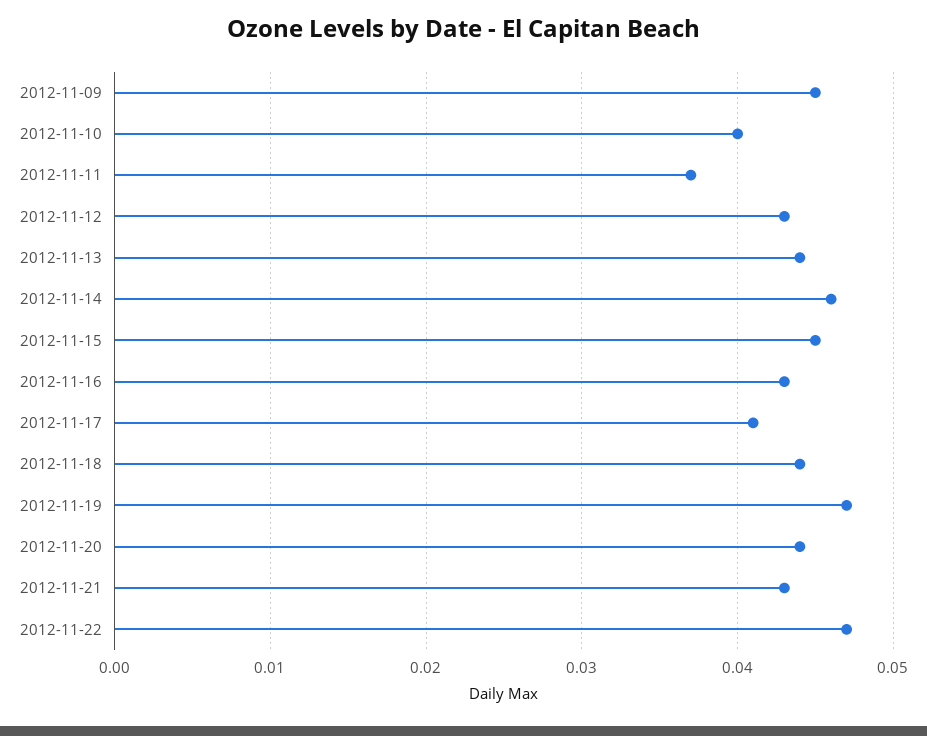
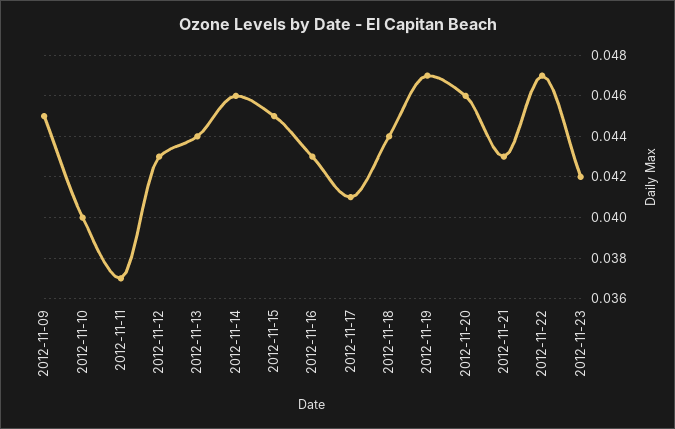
2012-11-20: 0.044 -> 0.046
2012-11-23: none -> 0.042

